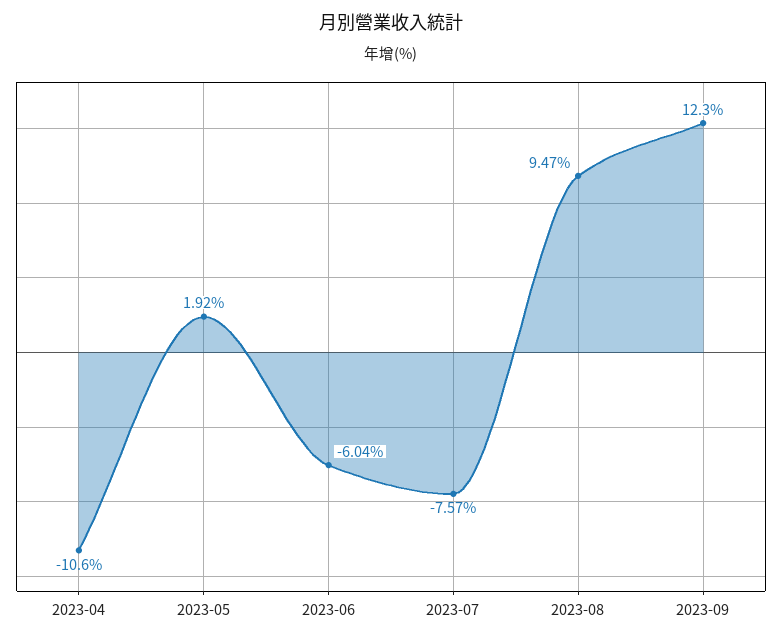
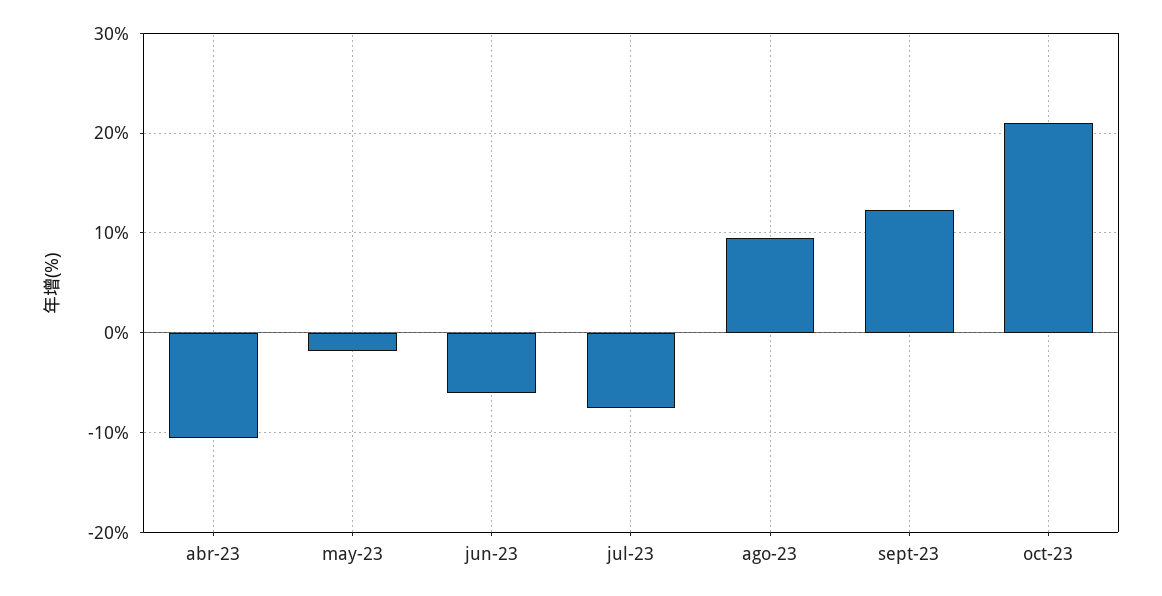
2023-05: 1.92 -> -2
oct-23: none -> 21

